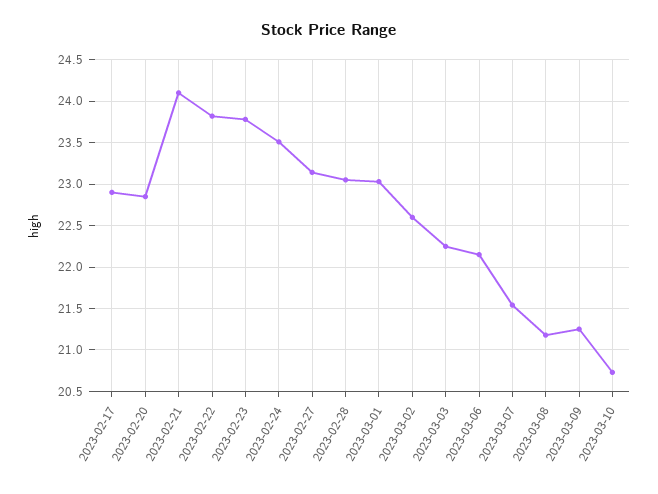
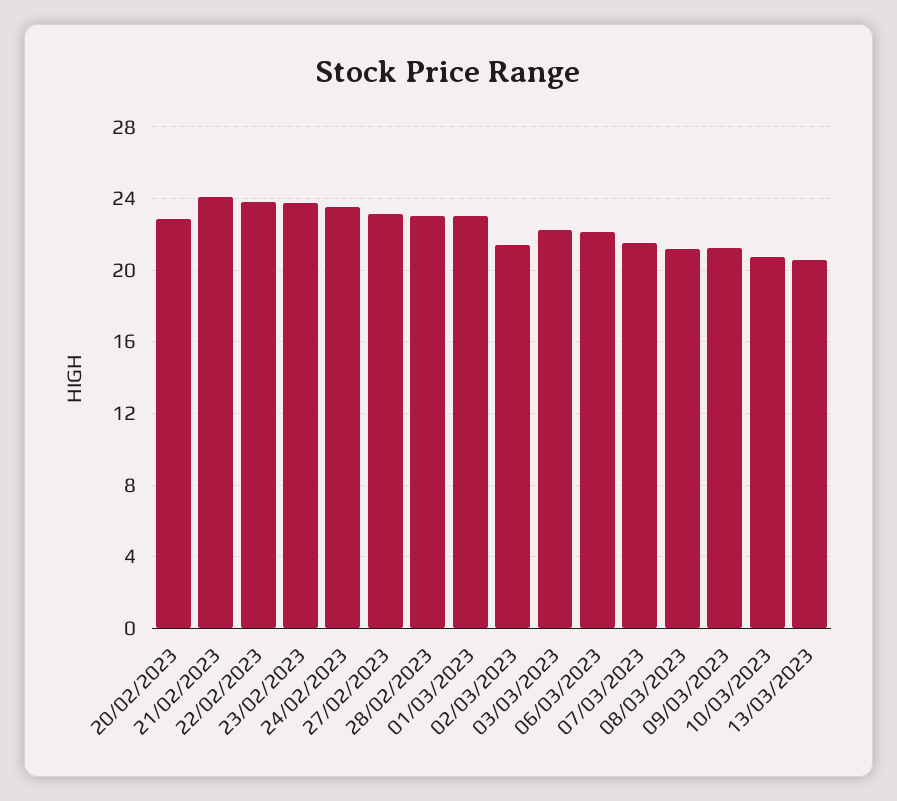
2023-02-17: 22.9 -> none
2023-03-02: 22.6 -> 21.5
13/03/2023: none -> 20.5

